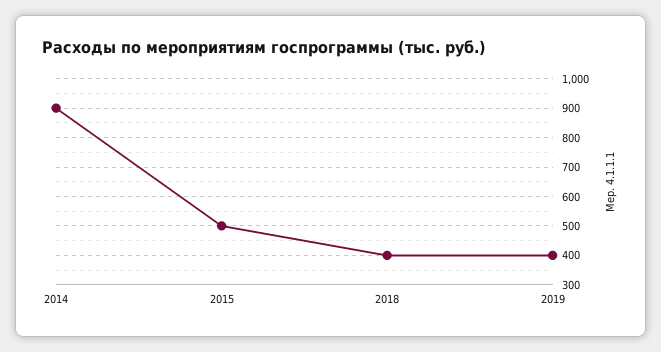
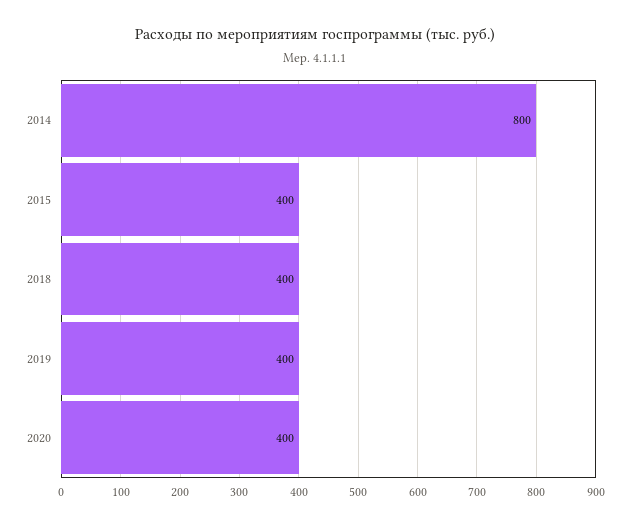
2014: 900 -> 800
2015: 500 -> 400
2020: none -> 400

